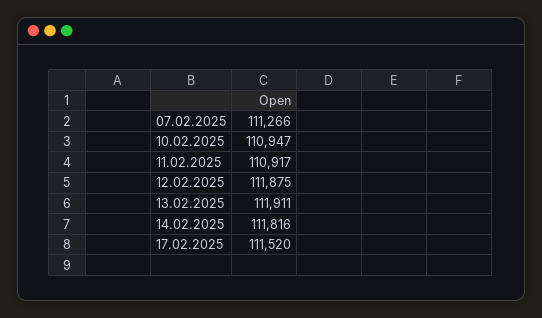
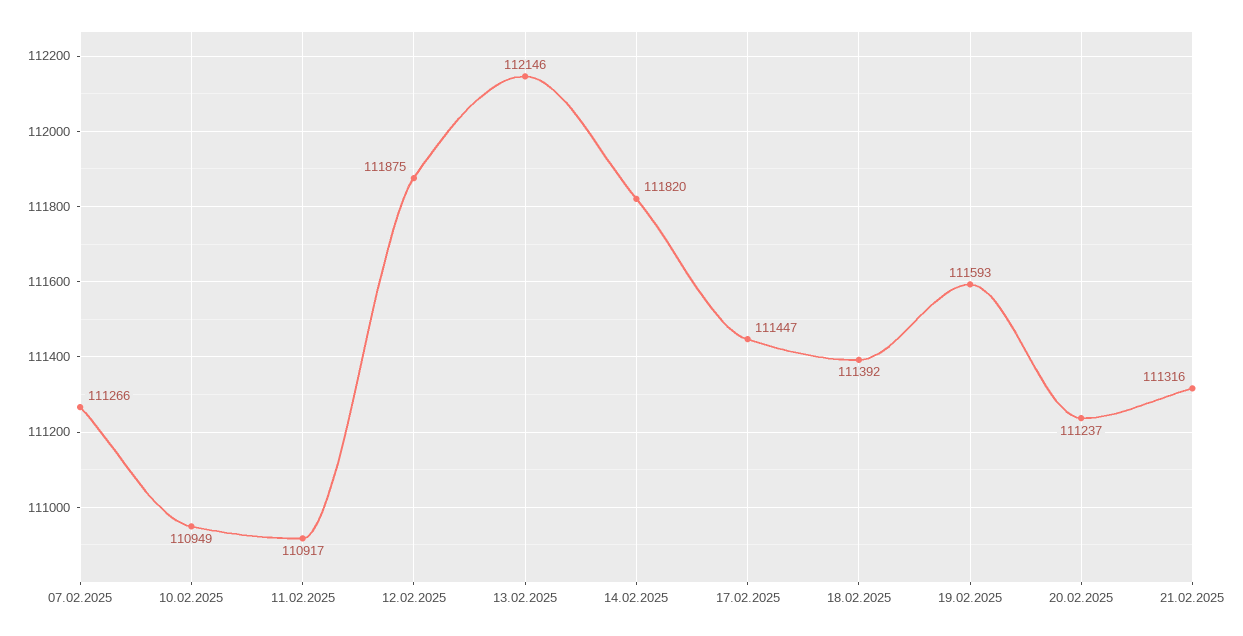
10.02.2025: 110947 -> 110949
13.02.2025: 111911 -> 112146
14.02.2025: 111816 -> 111820
17.02.2025: 111520 -> 111447
18.02.2025: none -> 111392
19.02.2025: none -> 111593
20.02.2025: none -> 111237
21.02.2025: none -> 111316

